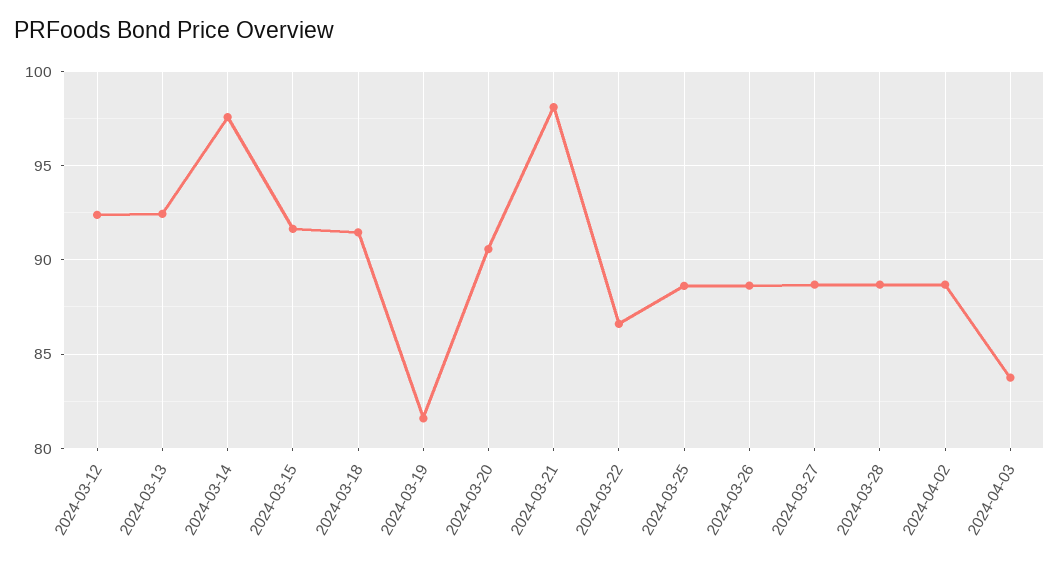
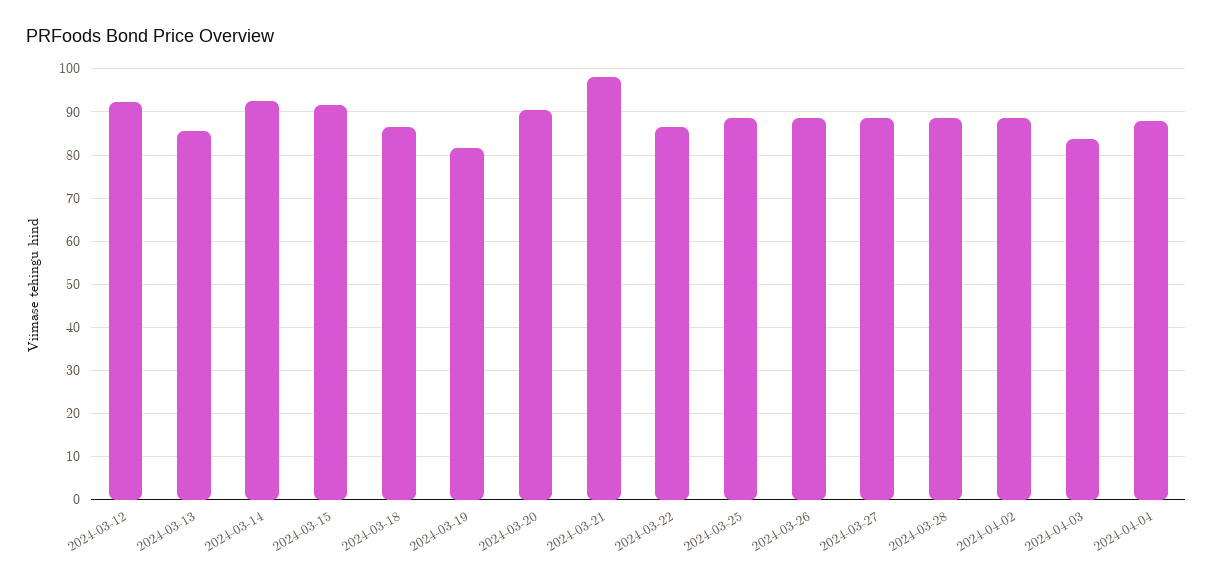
2024-03-13: 92.5 -> 86
2024-03-14: 97.5 -> 92
2024-03-18: 91.5 -> 86
2024-04-04: none -> 88

